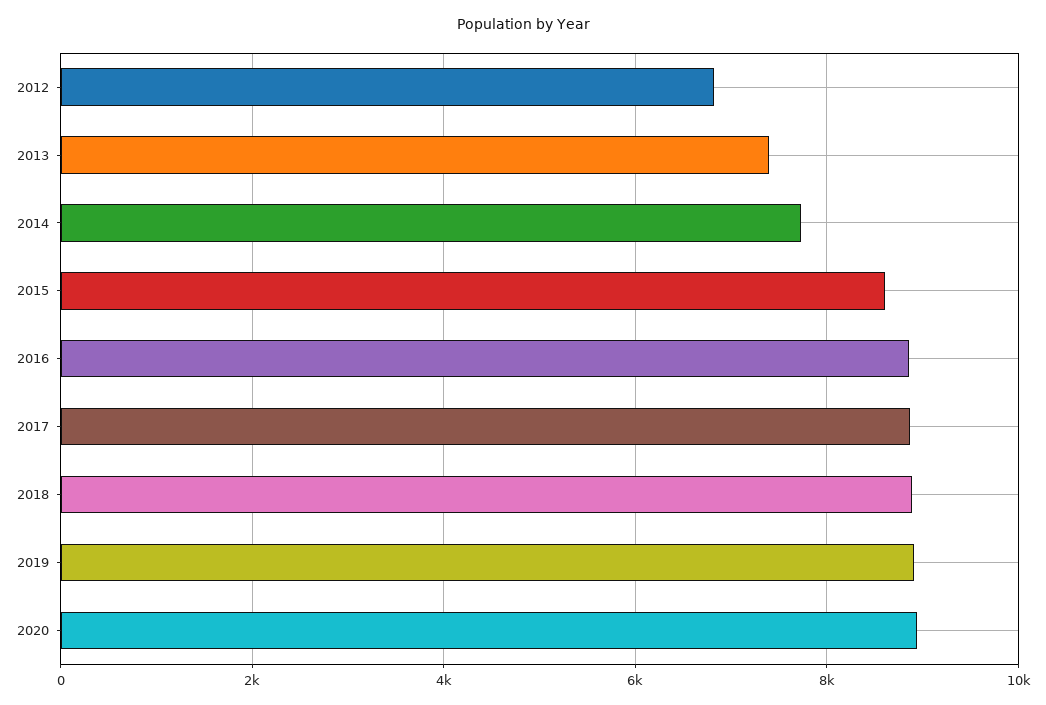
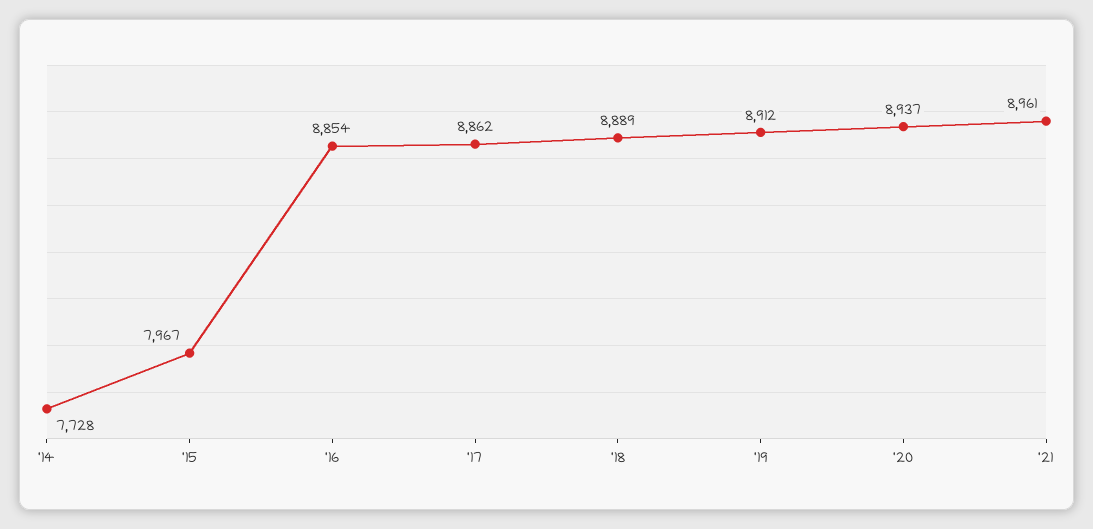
2012: 6800 -> none
2013: 7400 -> none
2015: 8600 -> 7967
'21: none -> 8961

